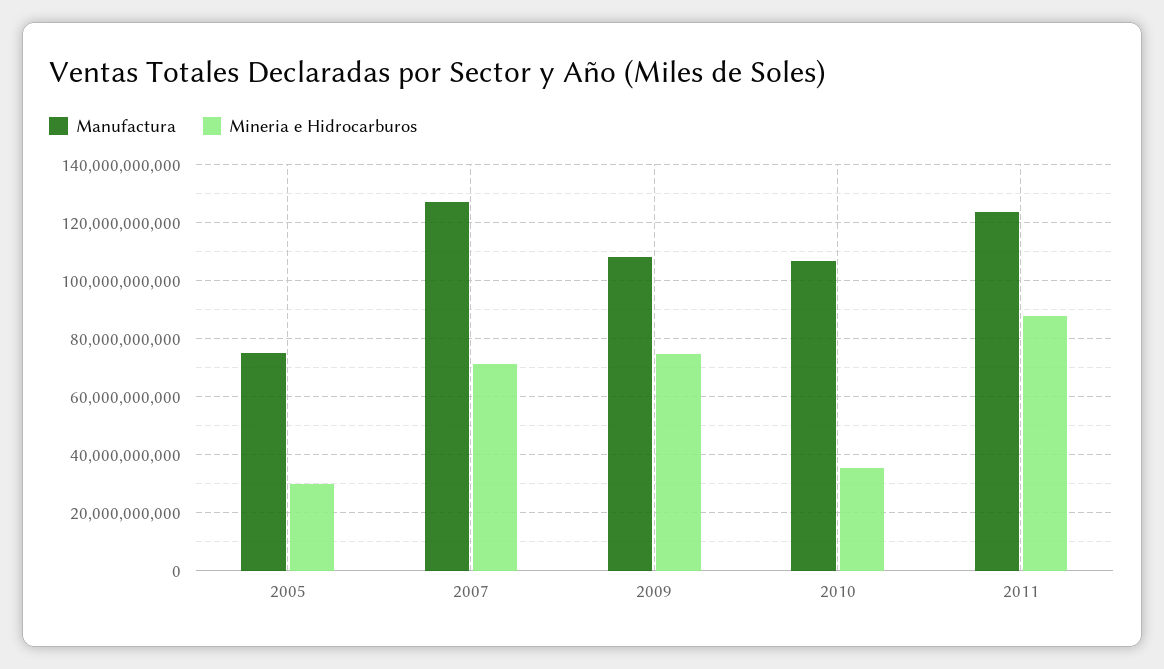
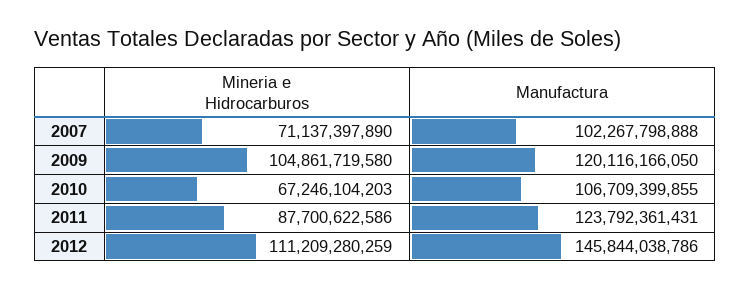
Manufactura, 2005: 75000000000 -> none
Mineria e Hidrocarburos, 2005: 30000000000 -> none
Manufactura, 2007: 127500000000 -> 102267798888
Manufactura, 2009: 107500000000 -> 120116166050
Mineria e Hidrocarburos, 2009: 75000000000 -> 104861719580
Mineria e Hidrocarburos, 2010: 35000000000 -> 67246104203
Mineria e Hidrocarburos, 2012: none -> 111209280259
Manufactura, 2012: none -> 145844038786

